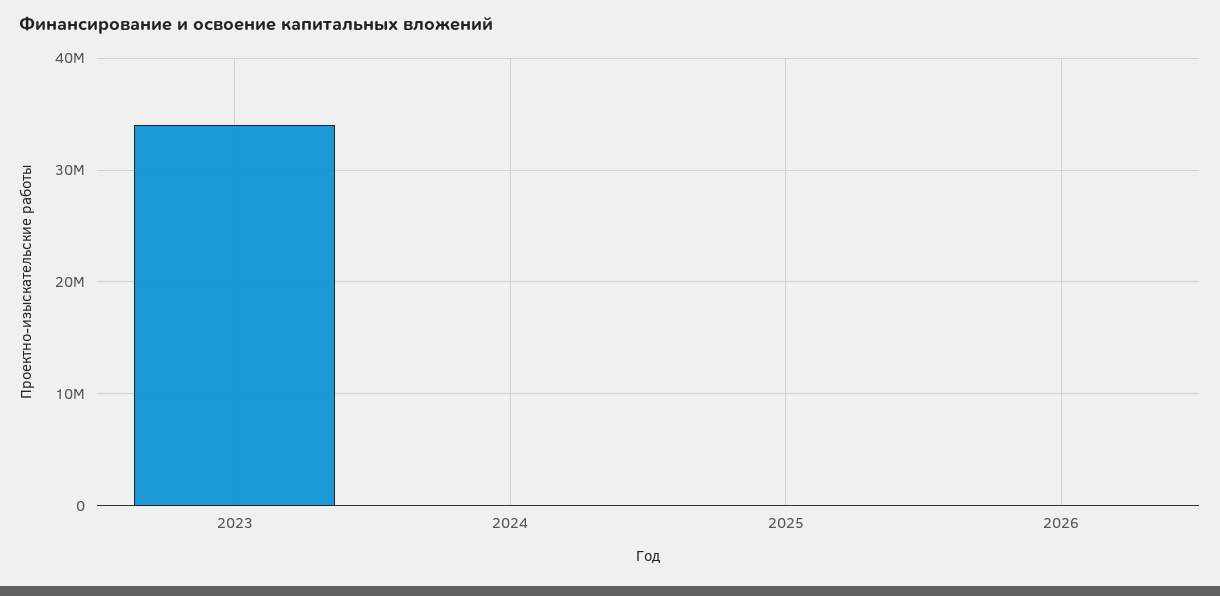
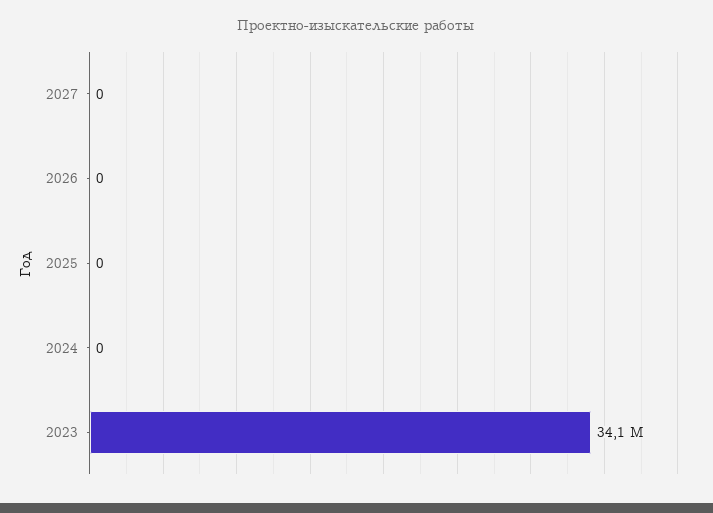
2027: none -> 0

